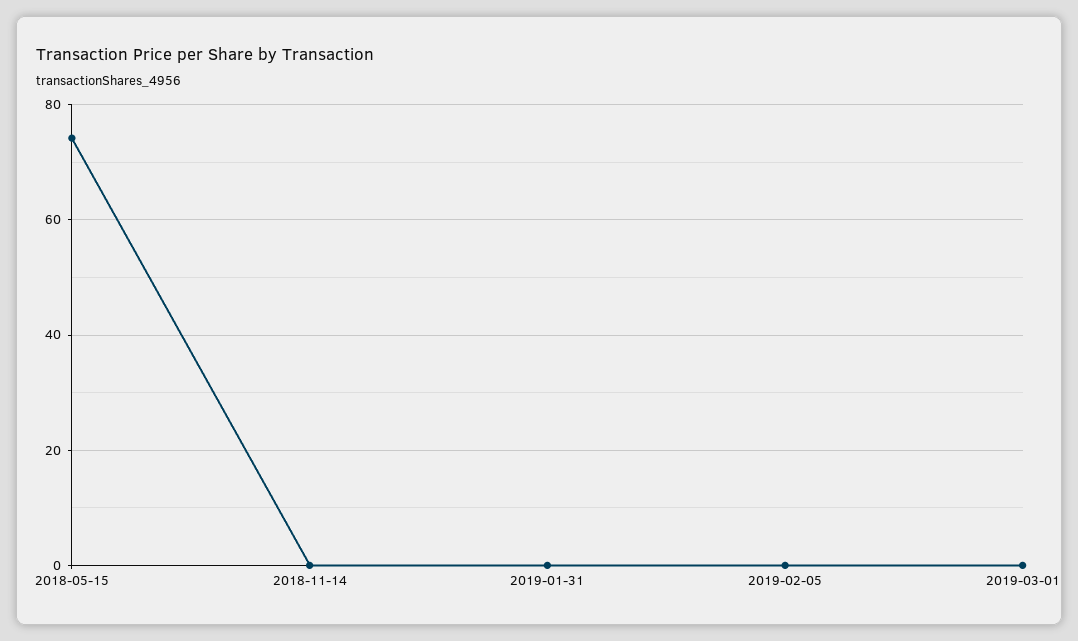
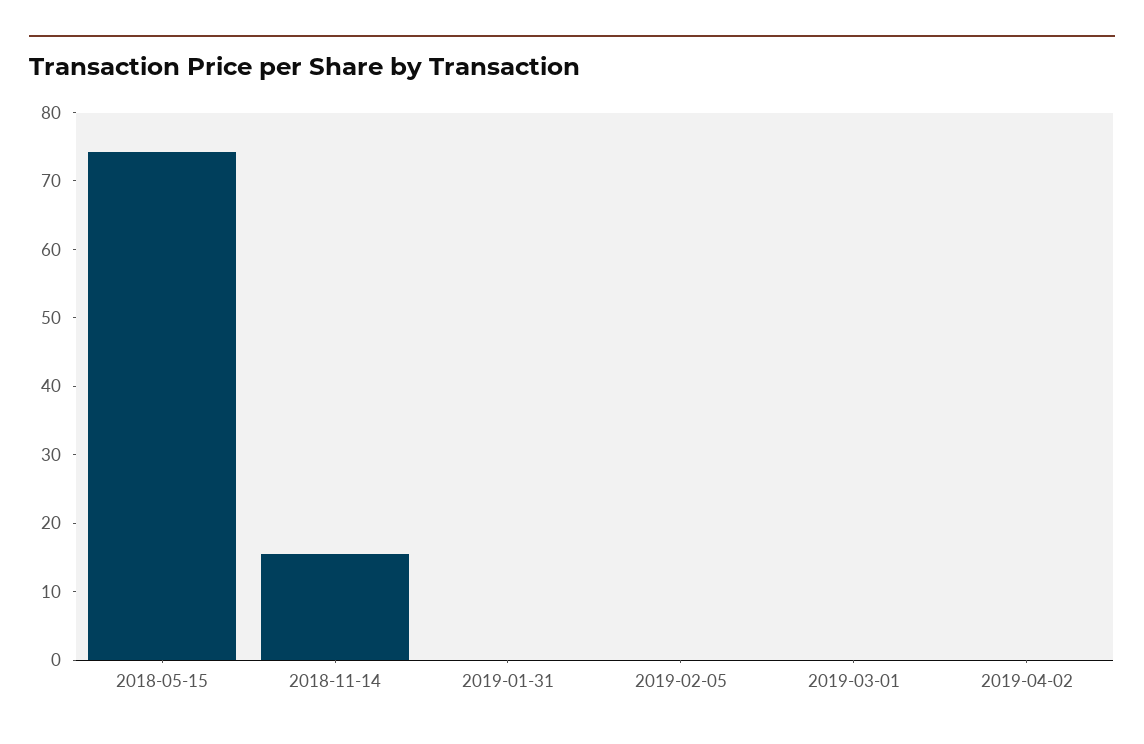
2018-11-14: 0 -> 16
2019-04-02: none -> 0

